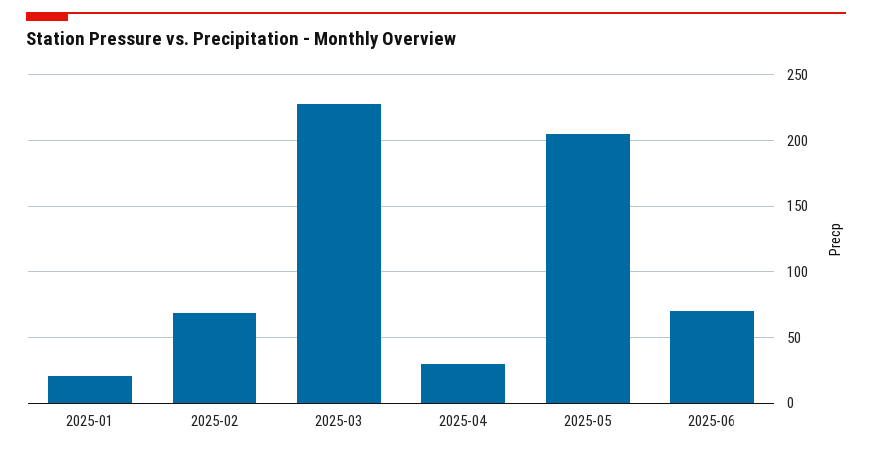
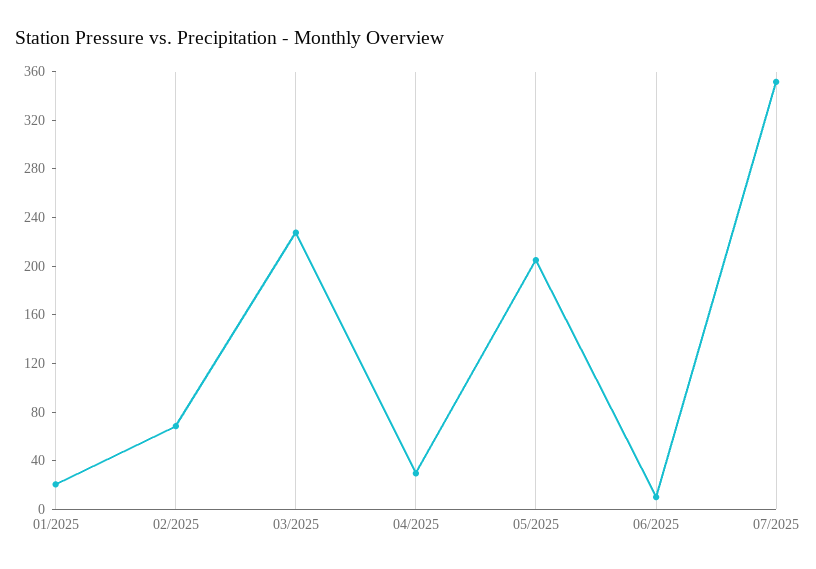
2025-06: 70 -> 10
07/2025: none -> 350

